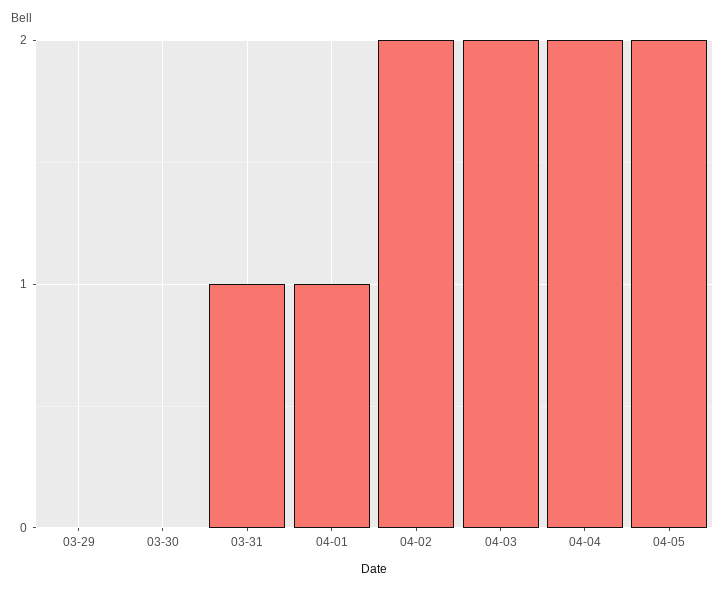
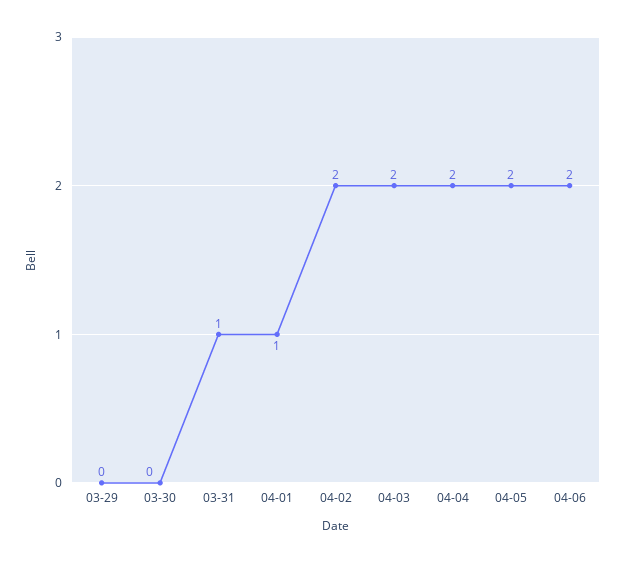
04-06: none -> 2

